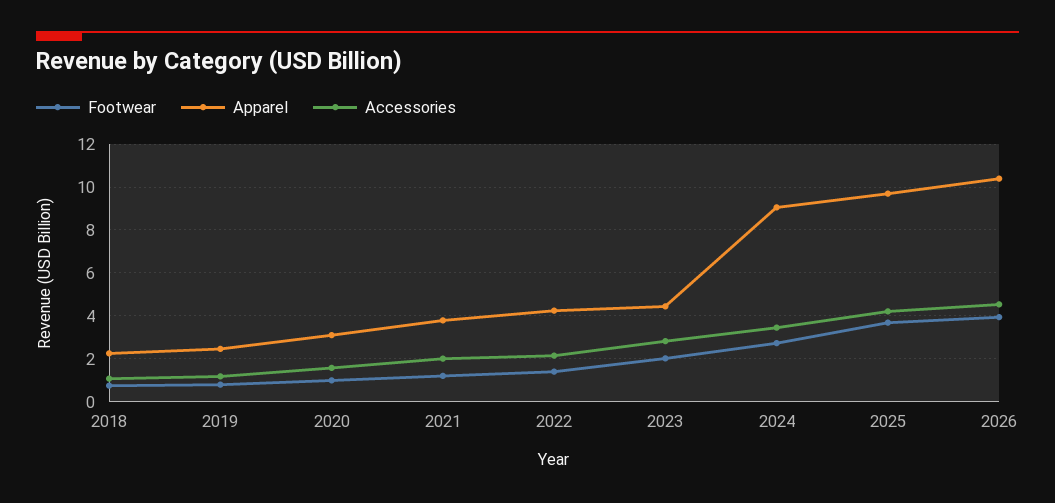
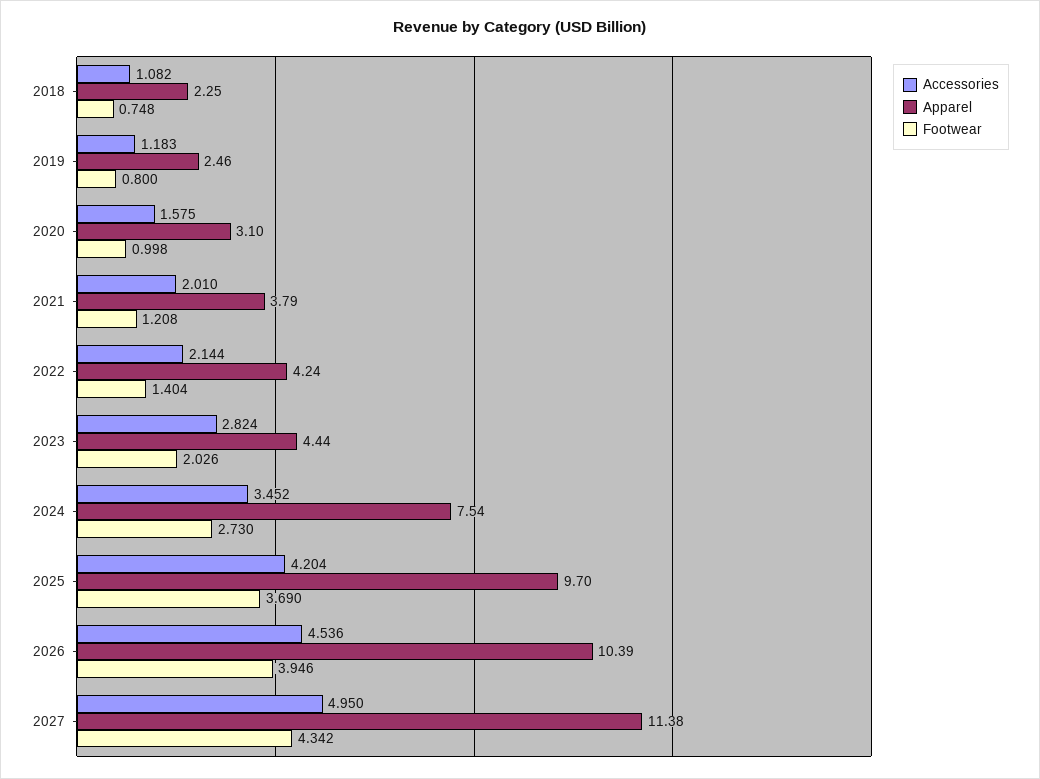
Apparel, 2024: 9 -> 7.54
Accessories, 2027: none -> 4.95
Apparel, 2027: none -> 11.38
Footwear, 2027: none -> 4.342

